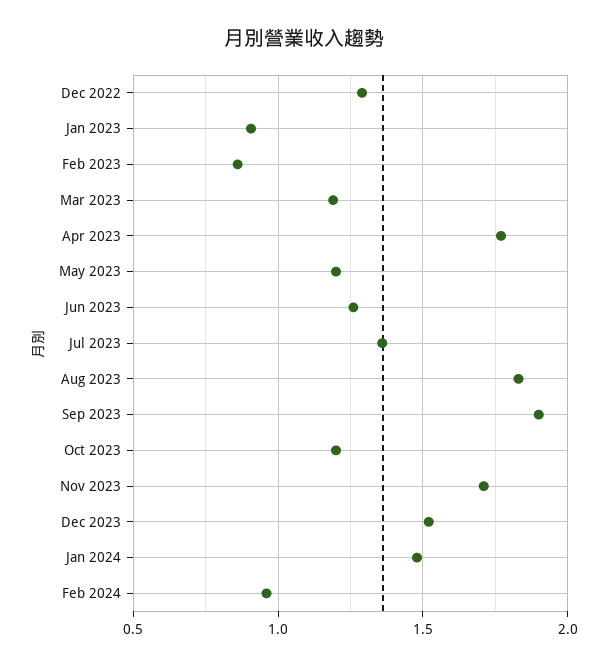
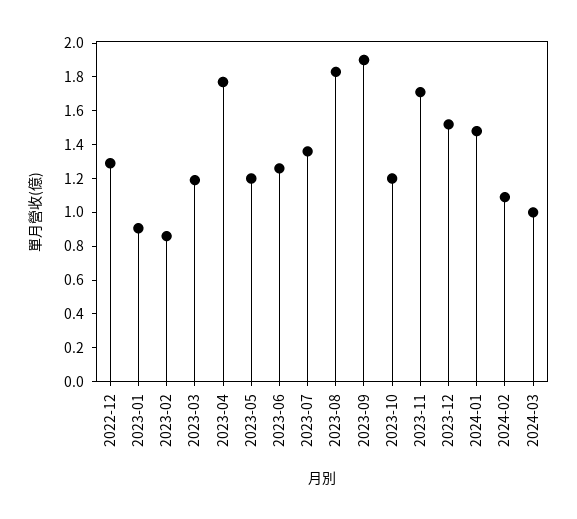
Feb 2024: 0.95 -> 1.1
2024-03: none -> 1

